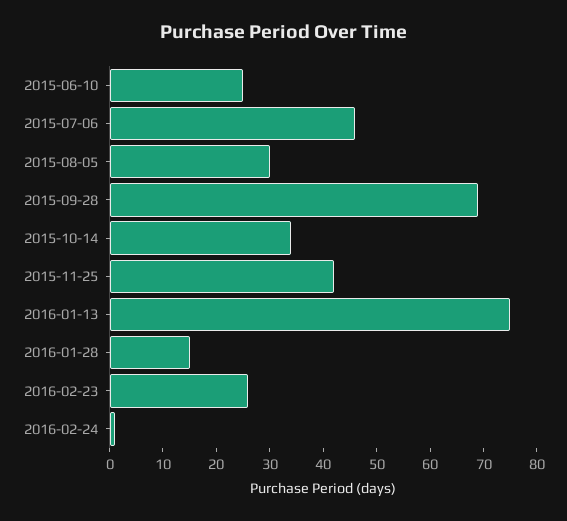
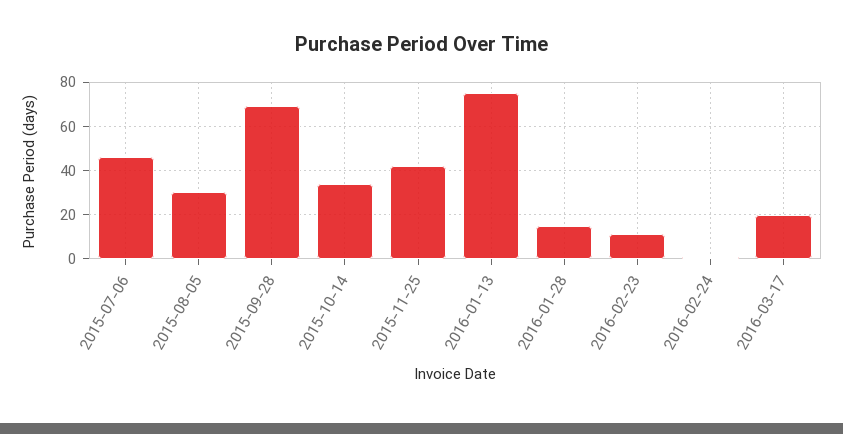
2015-06-10: 25 -> none
2016-02-23: 25 -> 10
2016-03-17: none -> 20

